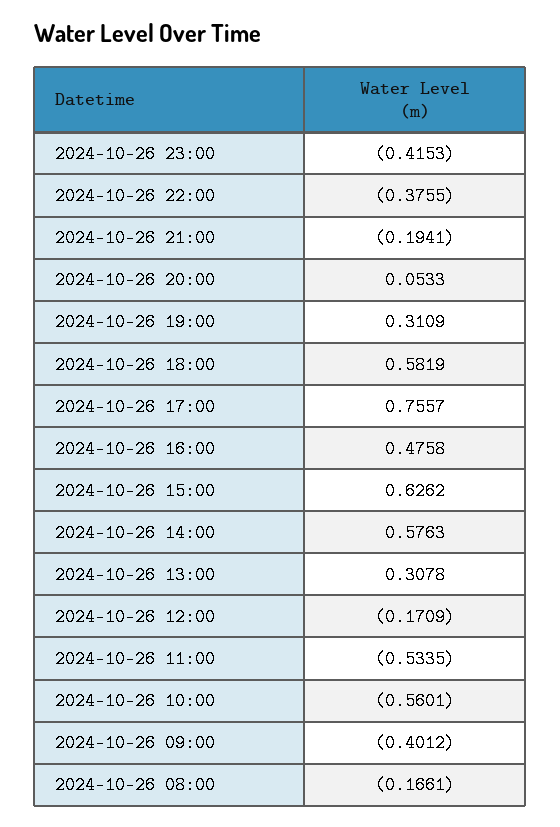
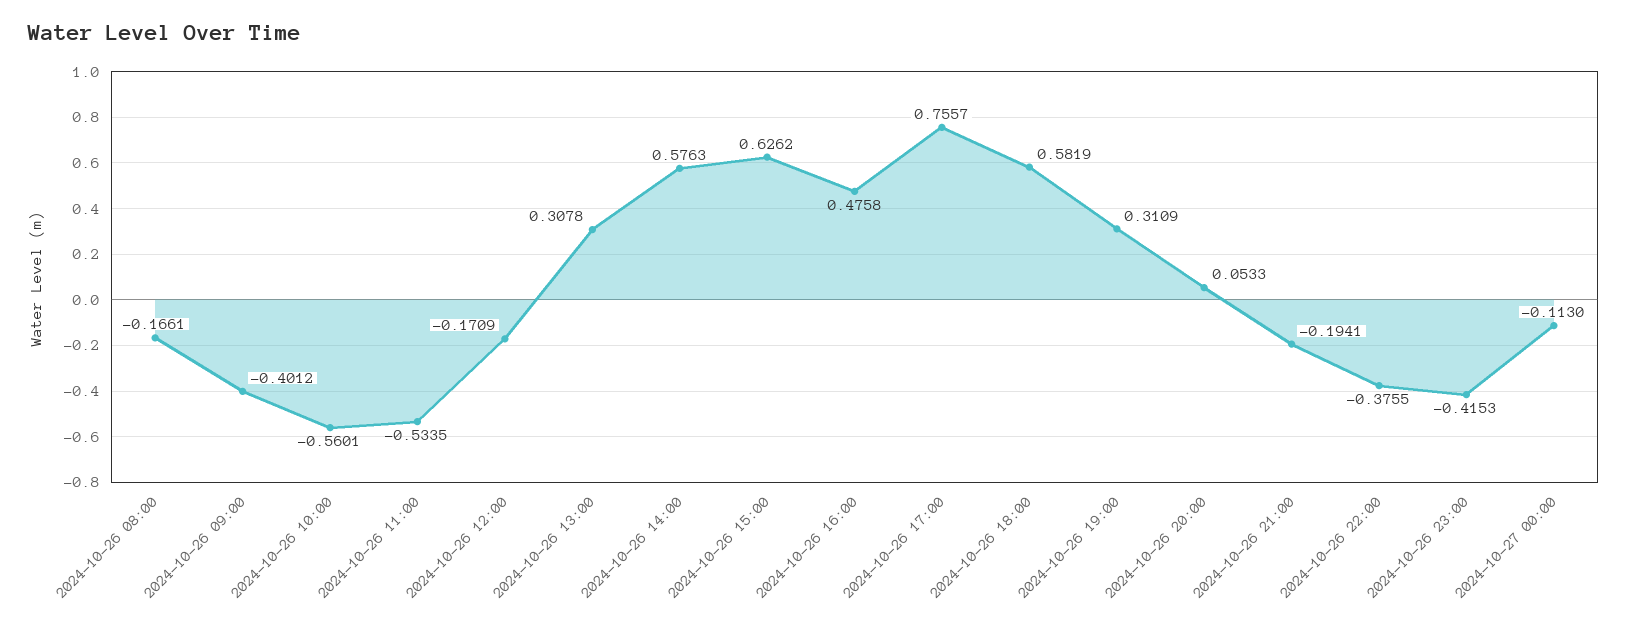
2024-10-27 00:00: none -> -0.113

